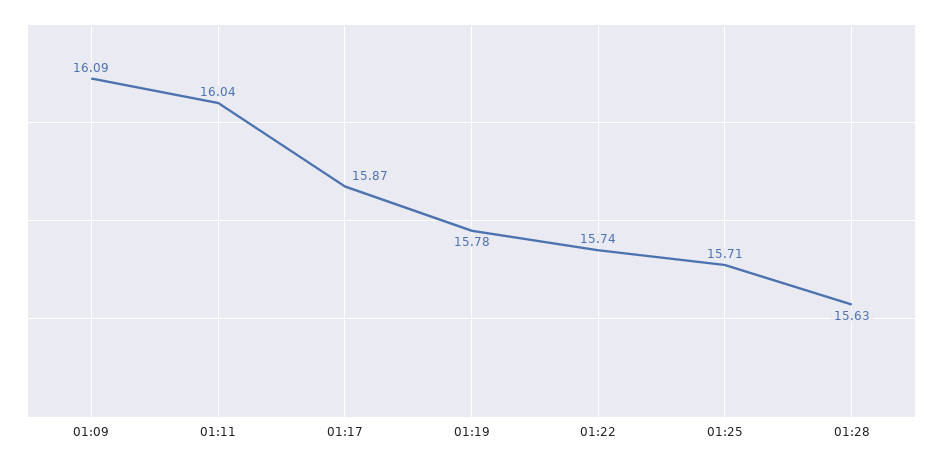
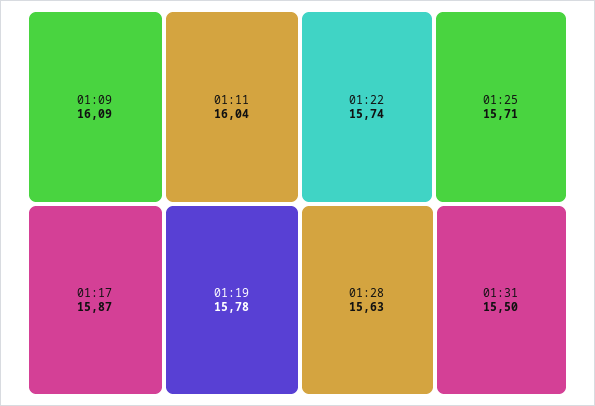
01:31: none -> 15.5

